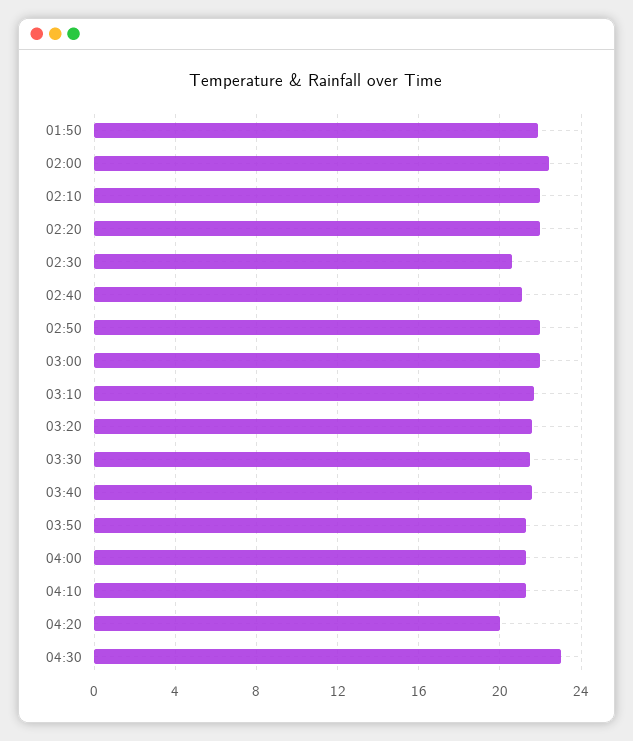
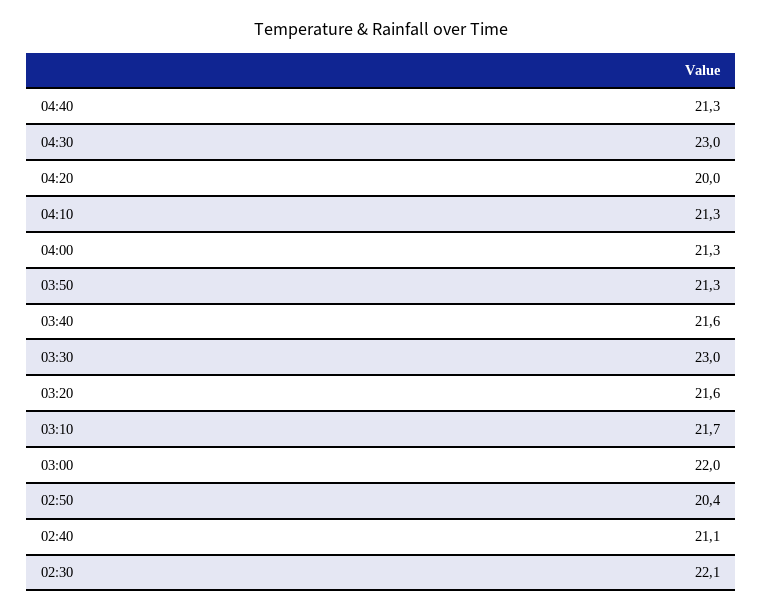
01:50: 22 -> none
02:00: 22.5 -> none
02:10: 22 -> none
02:20: 22 -> none
02:30: 20.5 -> 22.1
02:50: 22 -> 20.4
03:30: 21.5 -> 23
04:40: none -> 21.3

